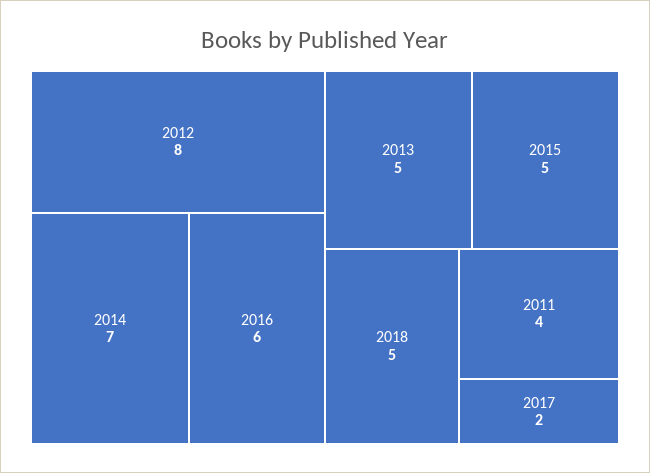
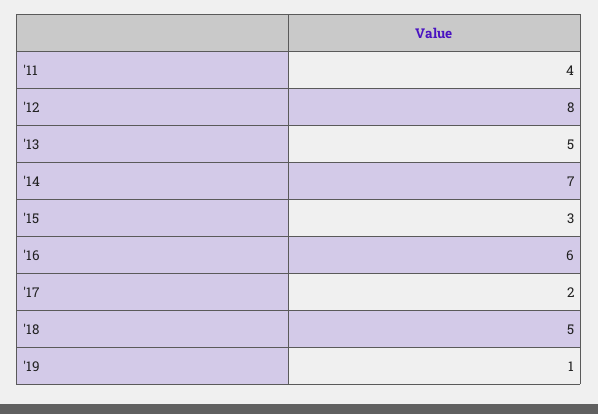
2015: 5 -> 3
'19: none -> 1

